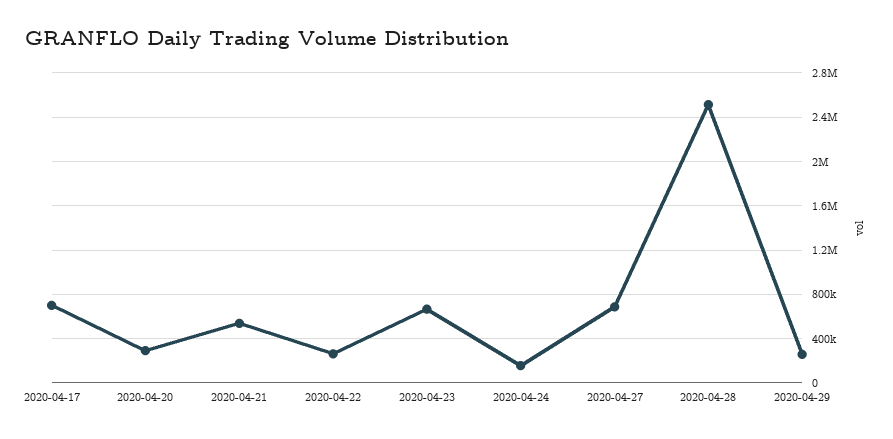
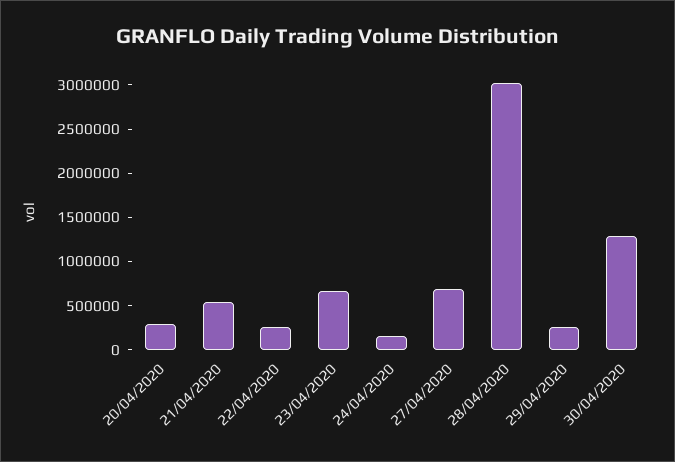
2020-04-17: 700000 -> none
2020-04-28: 2500000 -> 3000000
30/04/2020: none -> 1300000

